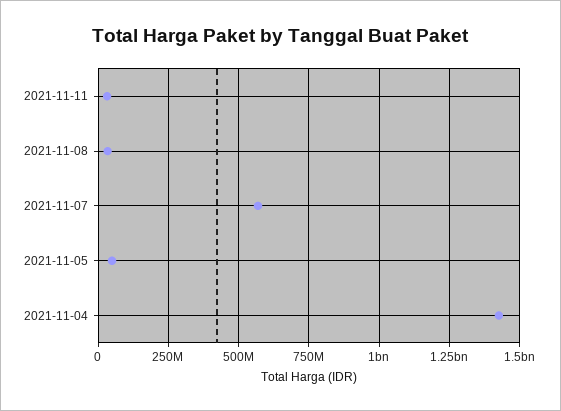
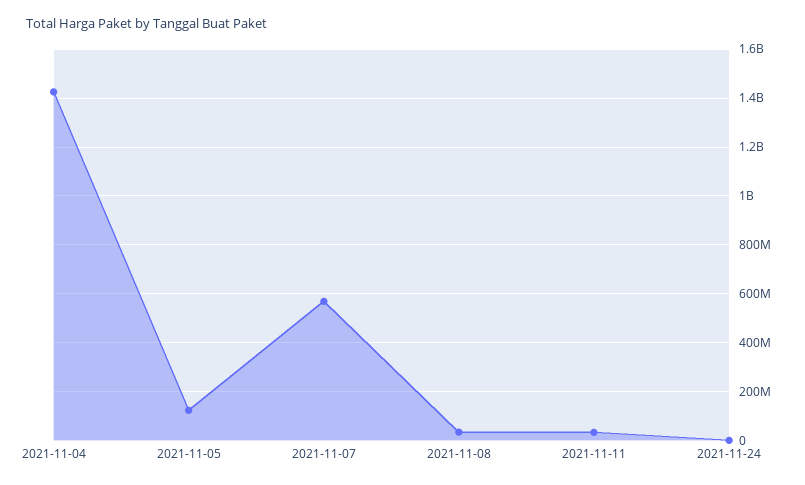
2021-11-05: 50000000 -> 125000000
2021-11-24: none -> 0

